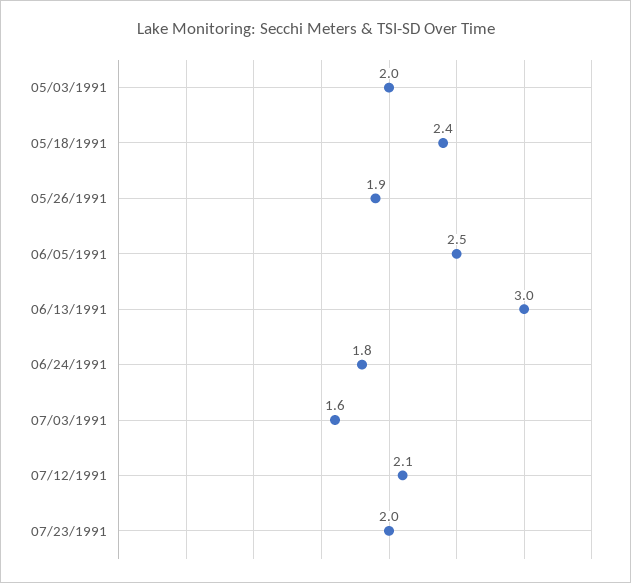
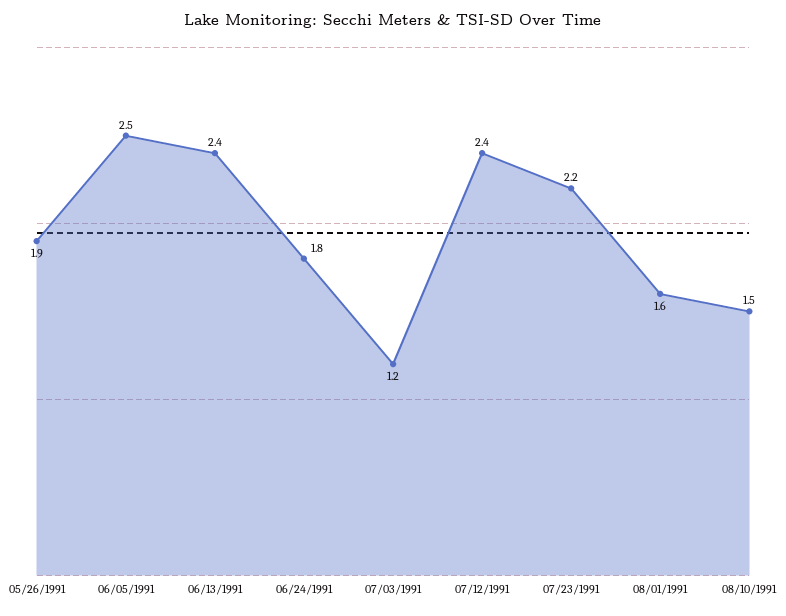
05/03/1991: 2 -> none
05/18/1991: 2.4 -> none
06/13/1991: 3 -> 2.4
07/03/1991: 1.6 -> 1.2
07/12/1991: 2.1 -> 2.4
07/23/1991: 2 -> 2.2
08/01/1991: none -> 1.6
08/10/1991: none -> 1.5

